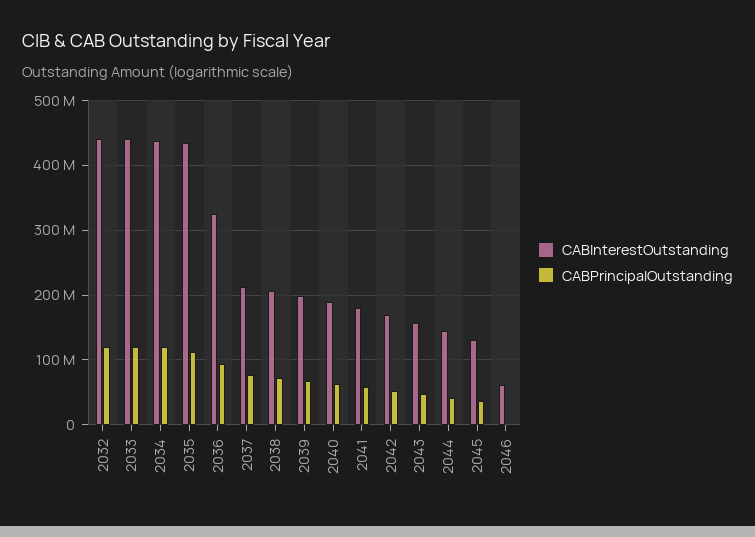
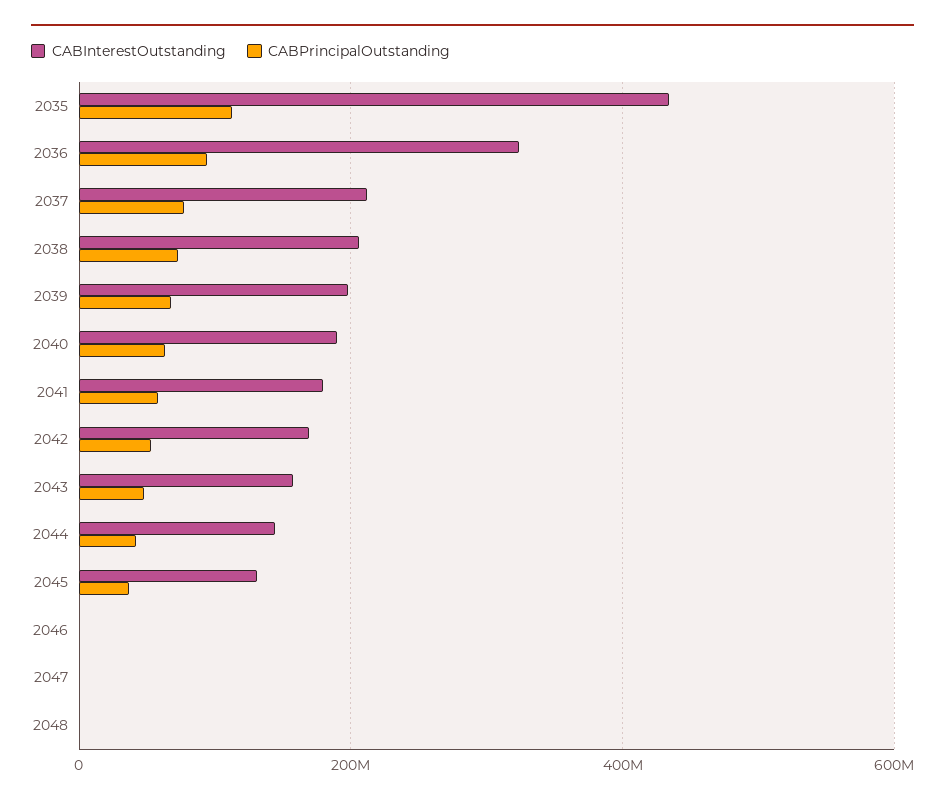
CABInterestOutstanding, 2032: 440000000 -> none
CABPrincipalOutstanding, 2032: 120000000 -> none
CABInterestOutstanding, 2033: 440000000 -> none
CABPrincipalOutstanding, 2033: 120000000 -> none
CABInterestOutstanding, 2034: 440000000 -> none
CABPrincipalOutstanding, 2034: 120000000 -> none
CABInterestOutstanding, 2046: 60000000 -> 0
CABInterestOutstanding, 2047: none -> 0
CABPrincipalOutstanding, 2047: none -> 0
CABInterestOutstanding, 2048: none -> 0
CABPrincipalOutstanding, 2048: none -> 0

